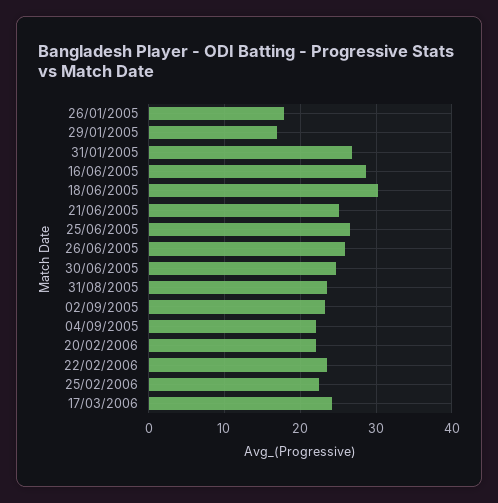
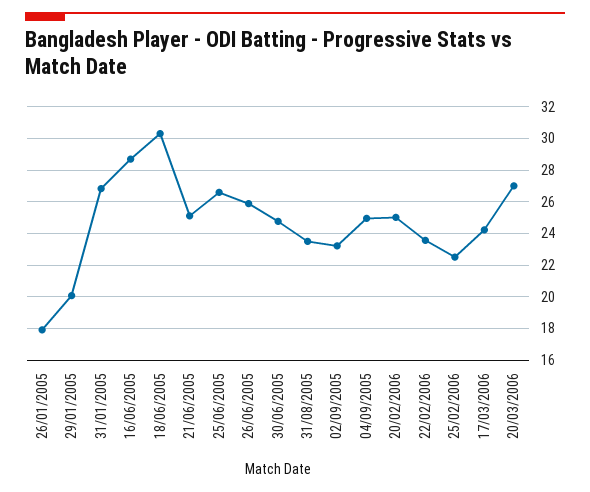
29/01/2005: 17 -> 20
04/09/2005: 22 -> 25
20/02/2006: 22 -> 25
20/03/2006: none -> 27

